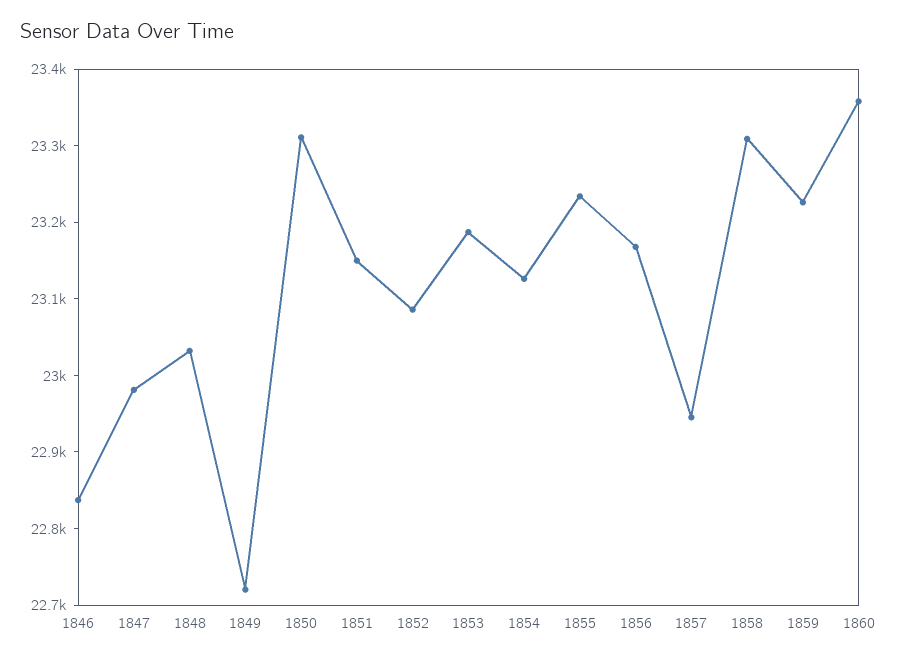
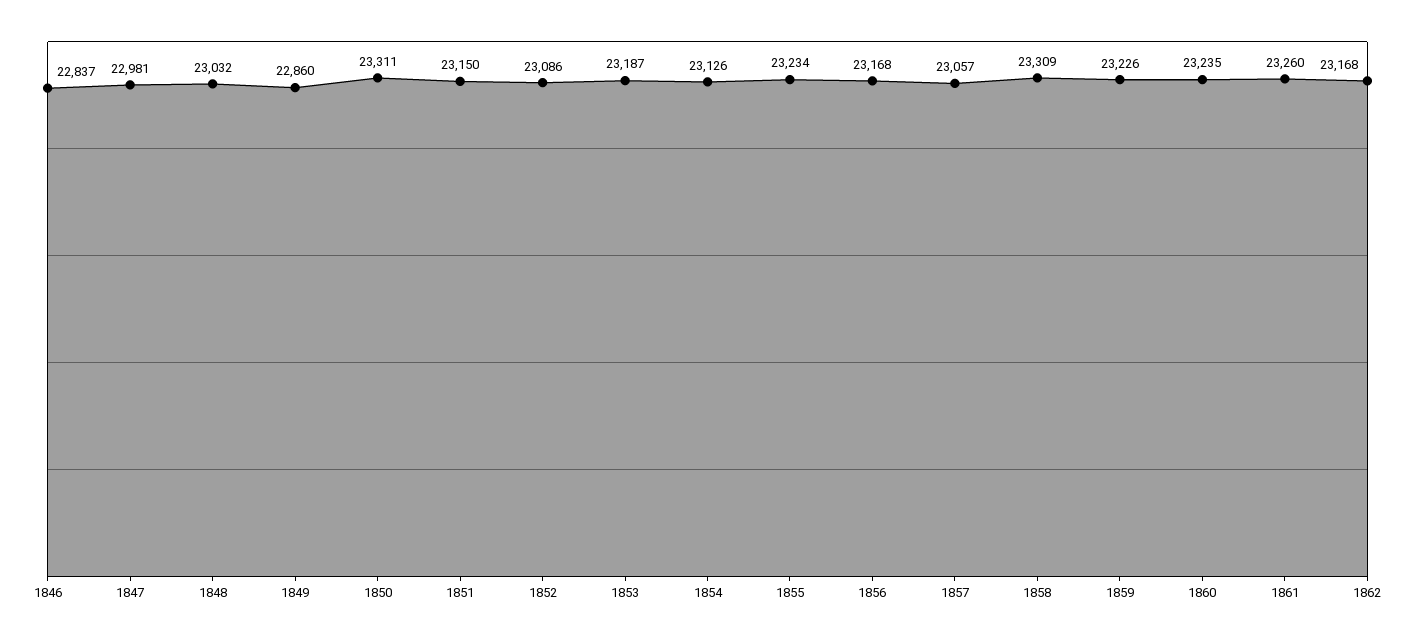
1849: 22720 -> 22860
1857: 22940 -> 23057
1860: 23360 -> 23235
1861: none -> 23260
1862: none -> 23168

